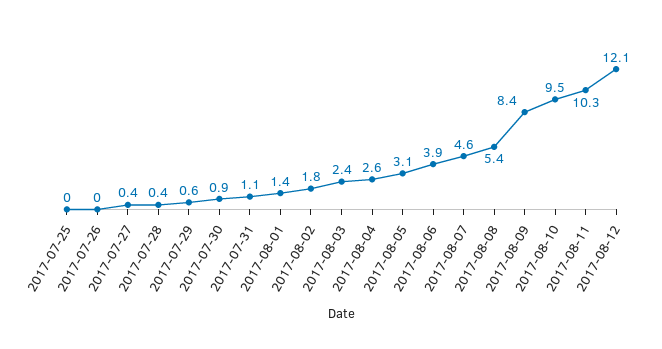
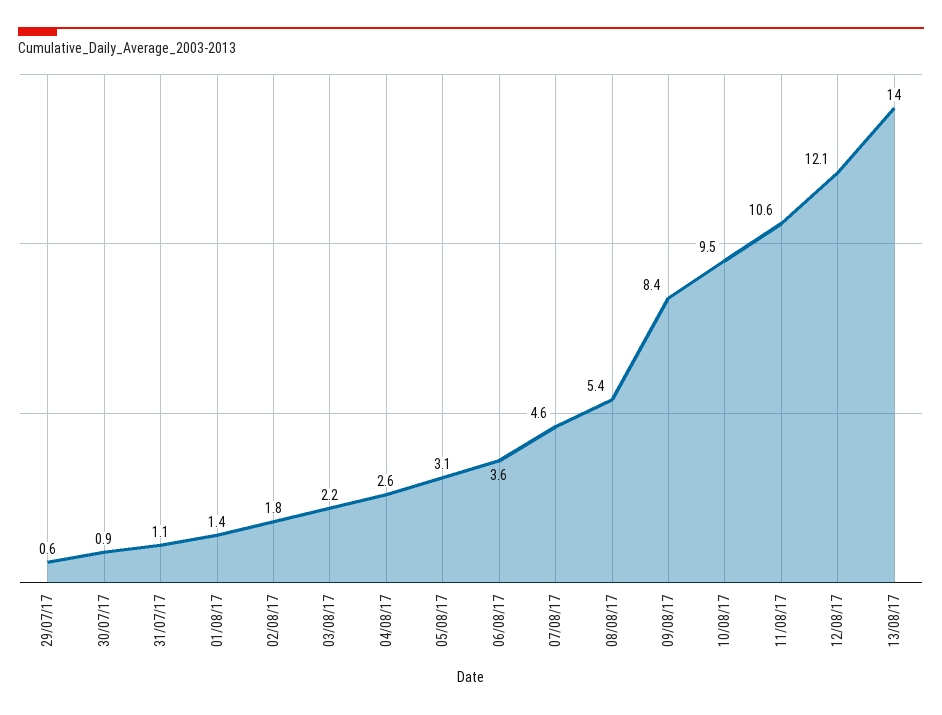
2017-07-25: 0 -> none
2017-07-26: 0 -> none
2017-07-27: 0.4 -> none
2017-07-28: 0.4 -> none
2017-08-03: 2.4 -> 2.2
2017-08-06: 3.9 -> 3.6
2017-08-11: 10.3 -> 10.6
13/08/17: none -> 14

